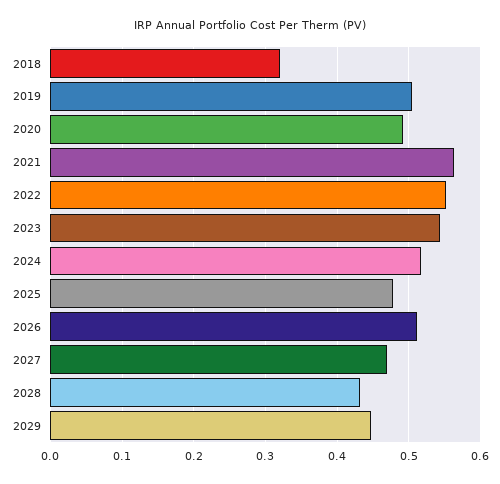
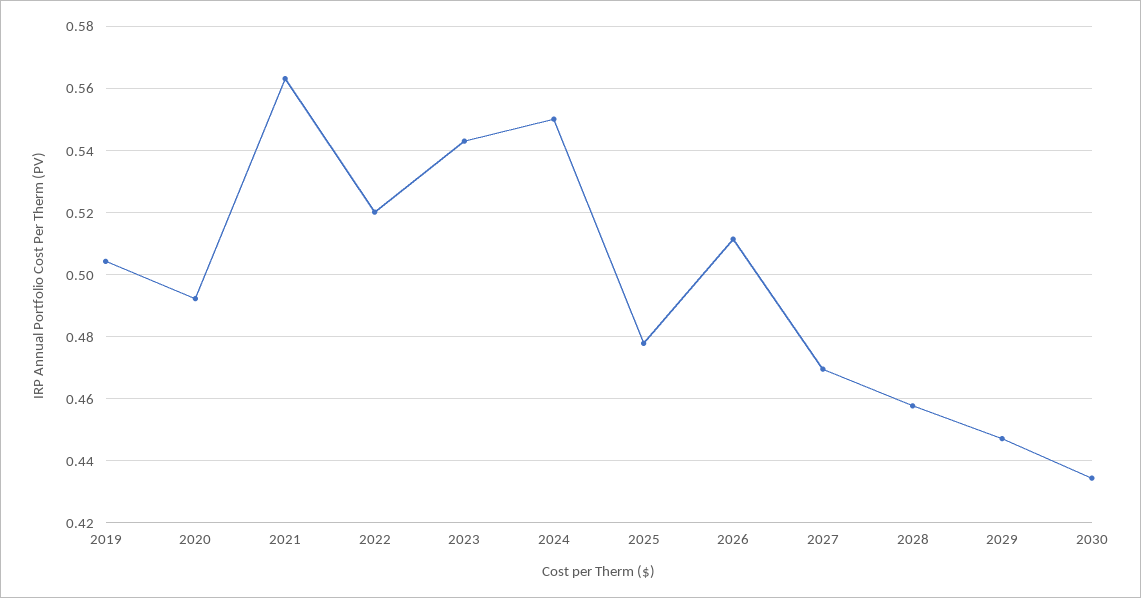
2018: 0.32 -> none
2022: 0.55 -> 0.52
2024: 0.52 -> 0.55
2028: 0.43 -> 0.458
2030: none -> 0.434

